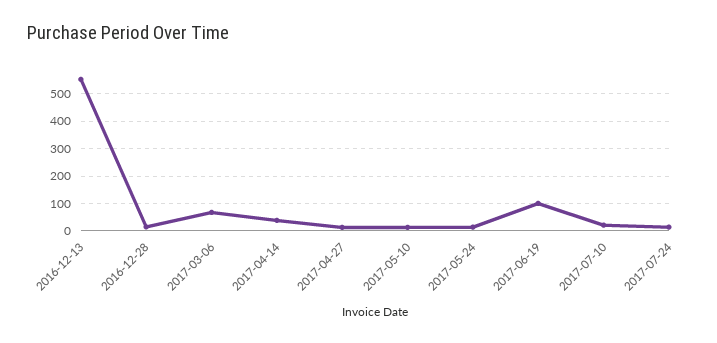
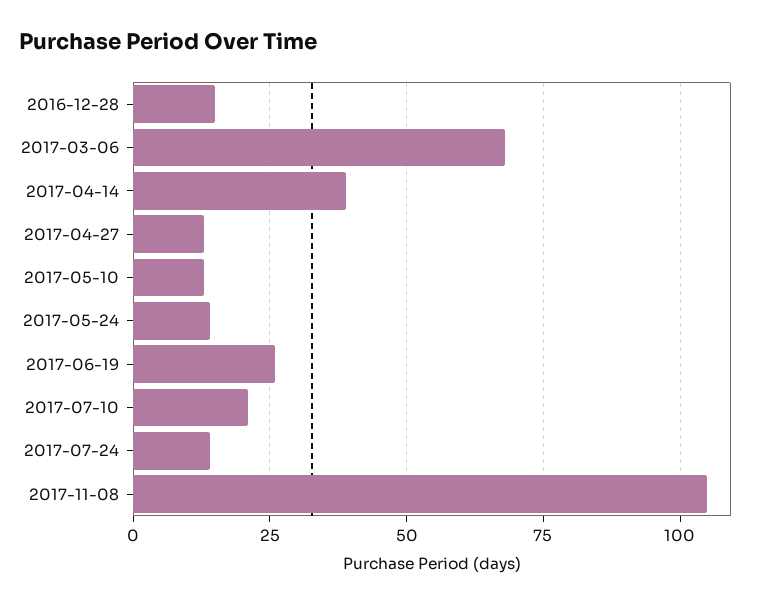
2016-12-13: 550 -> none
2017-06-19: 100 -> 25
2017-11-08: none -> 105

